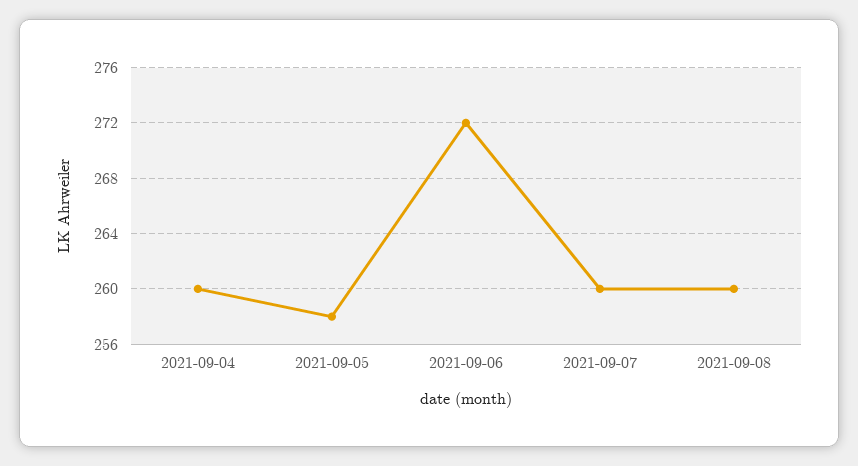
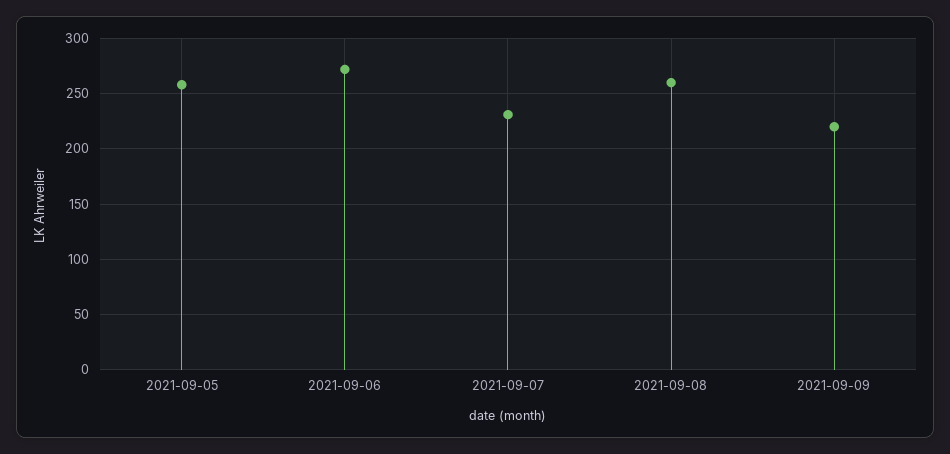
2021-09-04: 260 -> none
2021-09-07: 260 -> 230
2021-09-09: none -> 220

